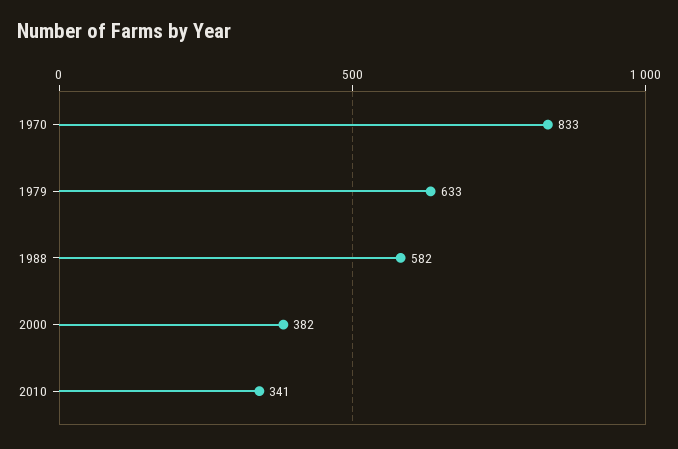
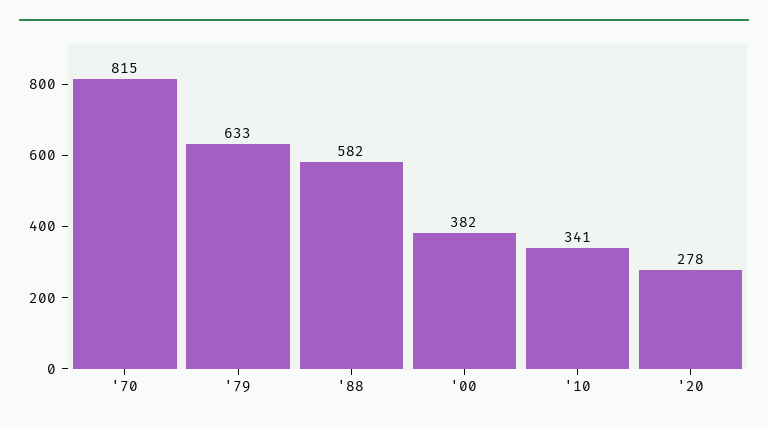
1970: 833 -> 815
'20: none -> 278

